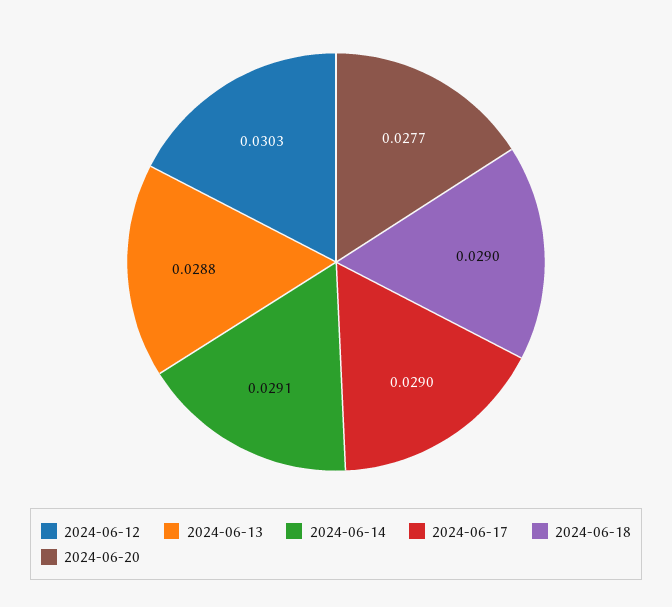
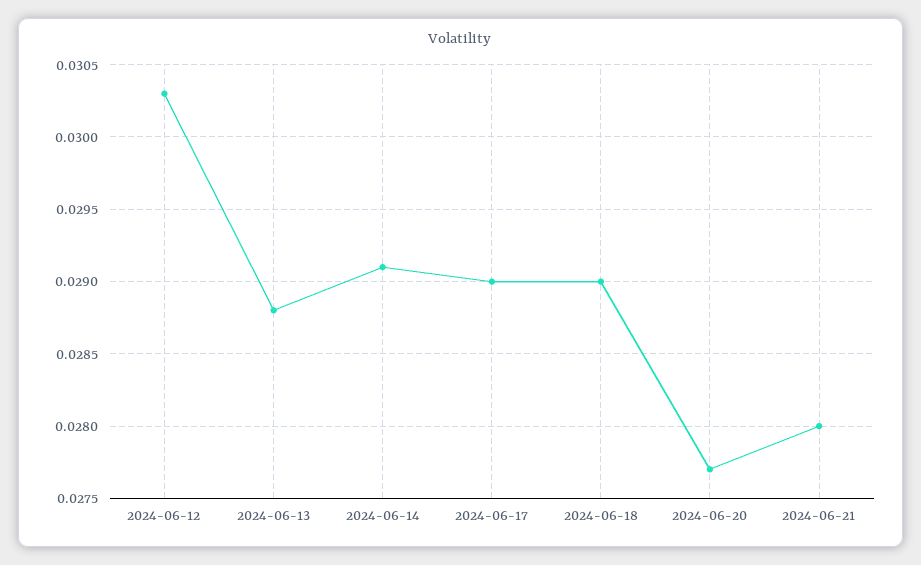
2024-06-21: none -> 0.028

